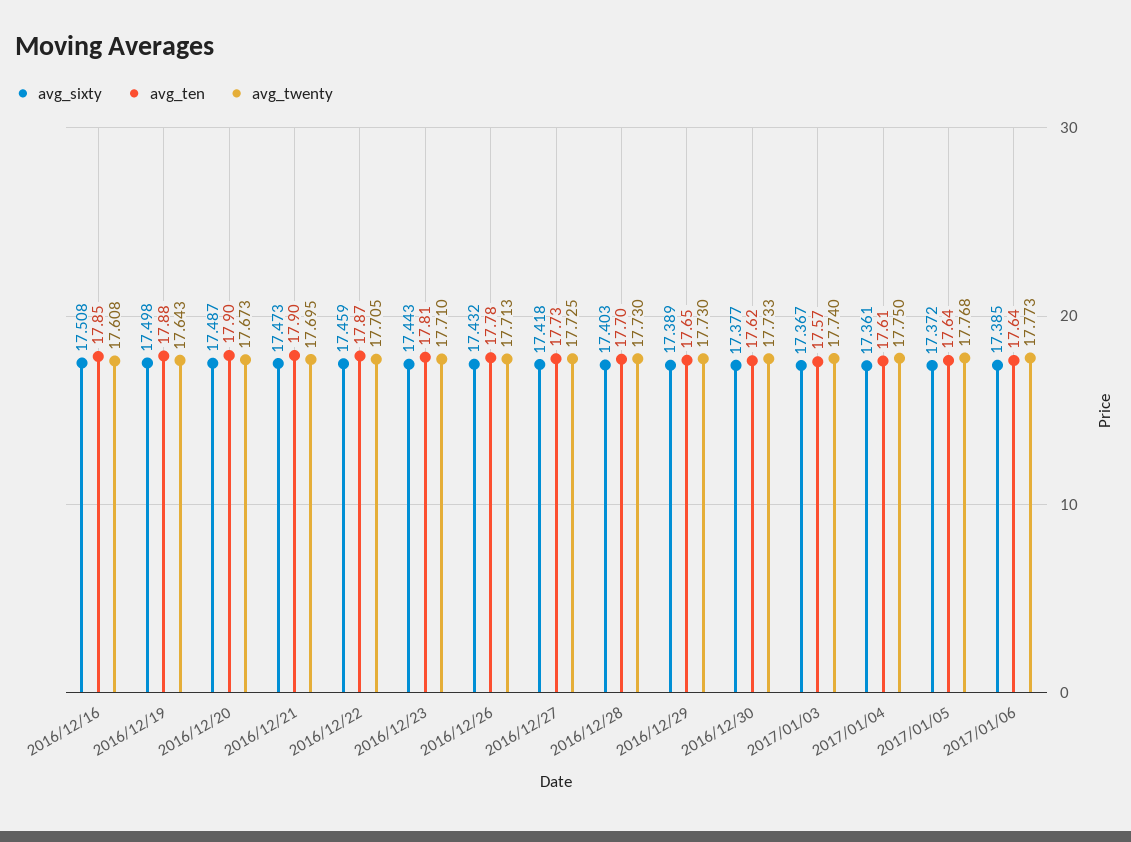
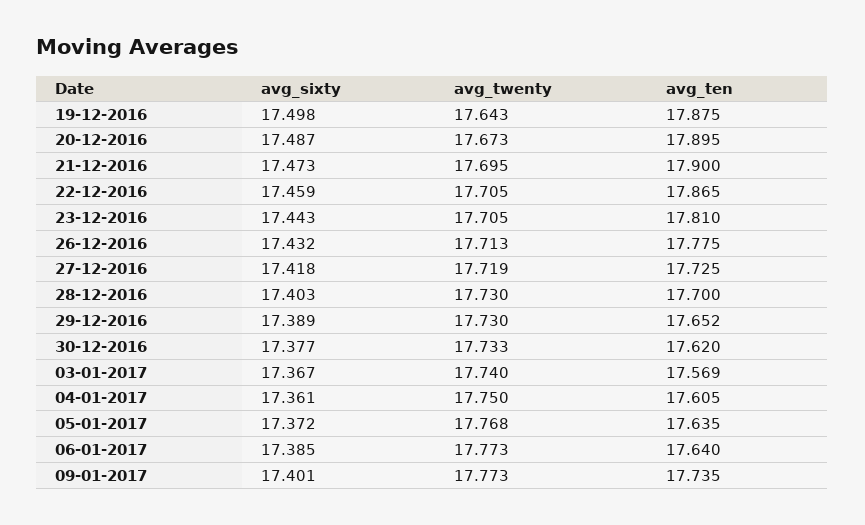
avg_sixty, 2016/12/16: 17.508 -> none
avg_ten, 2016/12/16: 17.85 -> none
avg_twenty, 2016/12/16: 17.608 -> none
avg_twenty, 2016/12/23: 17.71 -> 17.705
avg_twenty, 2016/12/27: 17.725 -> 17.719
avg_sixty, 09-01-2017: none -> 17.401
avg_twenty, 09-01-2017: none -> 17.773
avg_ten, 09-01-2017: none -> 17.735

